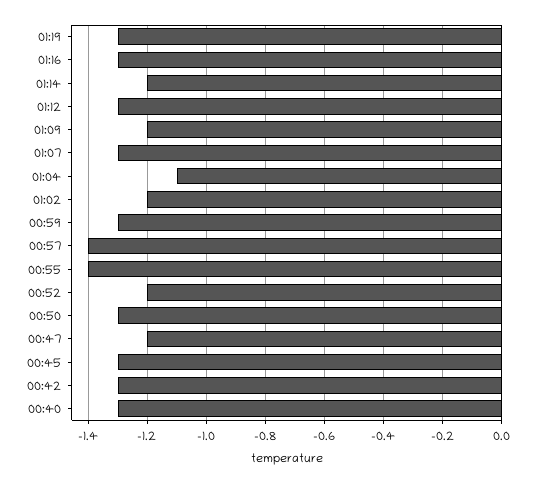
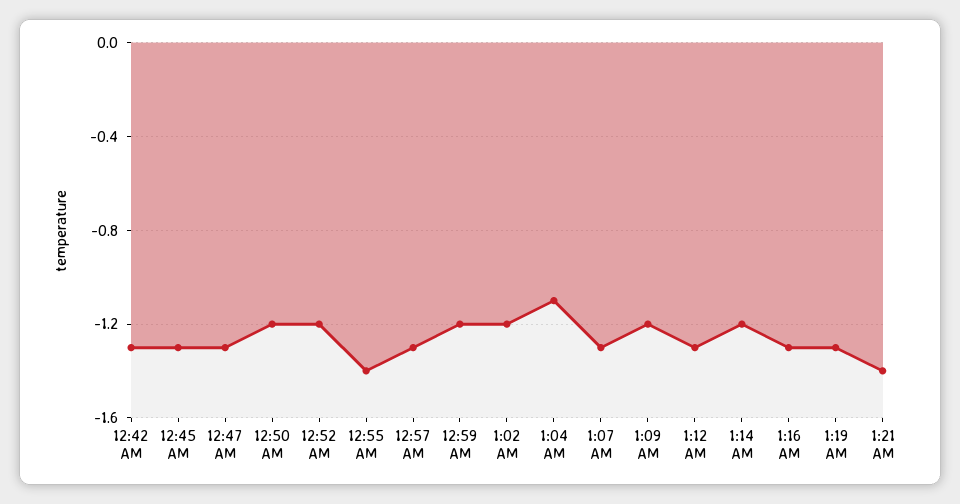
00:59: -1.3 -> -1.2
00:57: -1.4 -> -1.3
00:50: -1.3 -> -1.2
00:47: -1.2 -> -1.3
00:40: -1.3 -> none
1:21 AM: none -> -1.4

